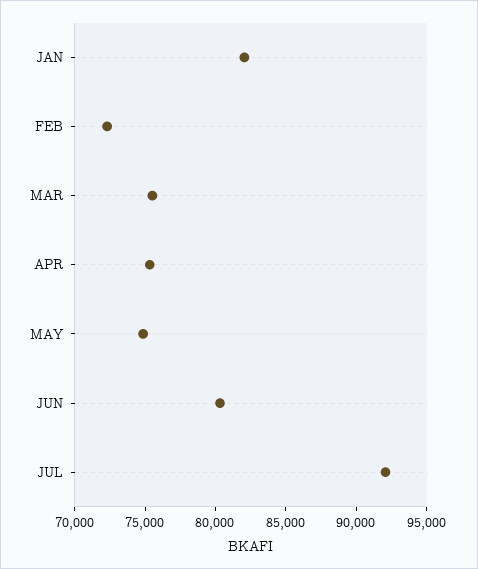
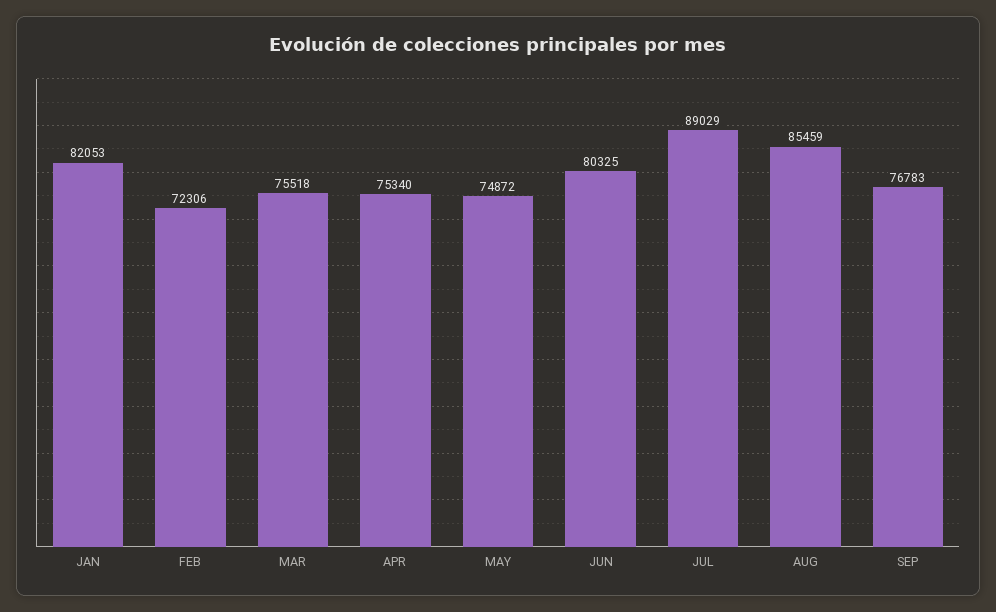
JUL: 92000 -> 89029
AUG: none -> 85459
SEP: none -> 76783

